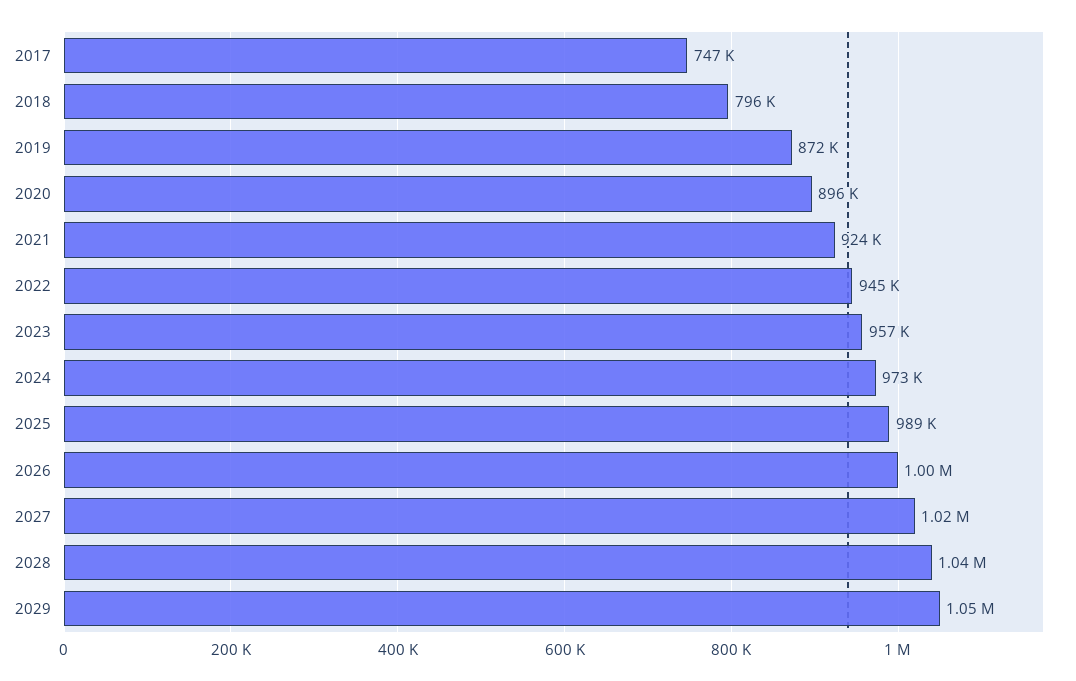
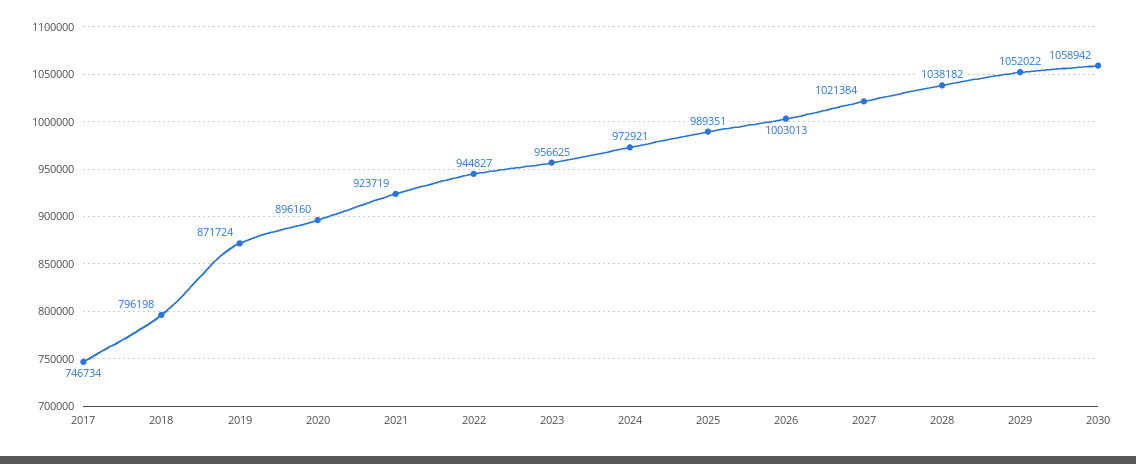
2030: none -> 1058942

